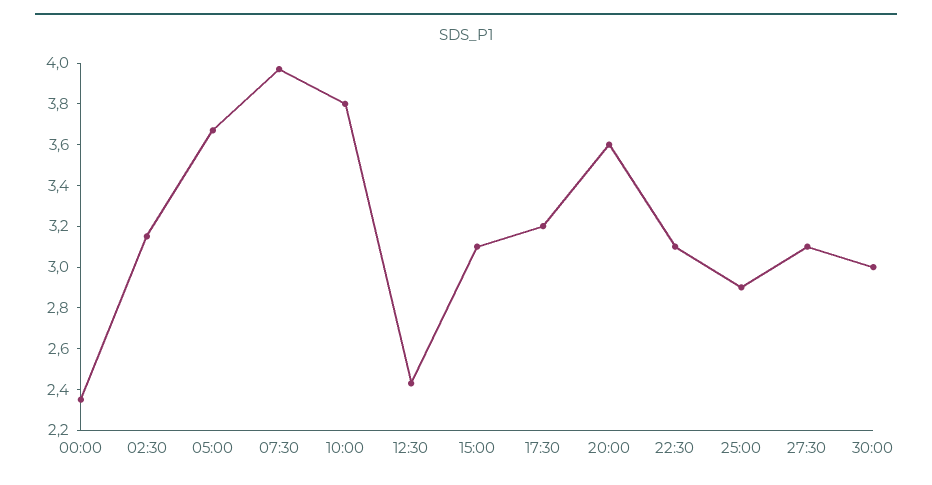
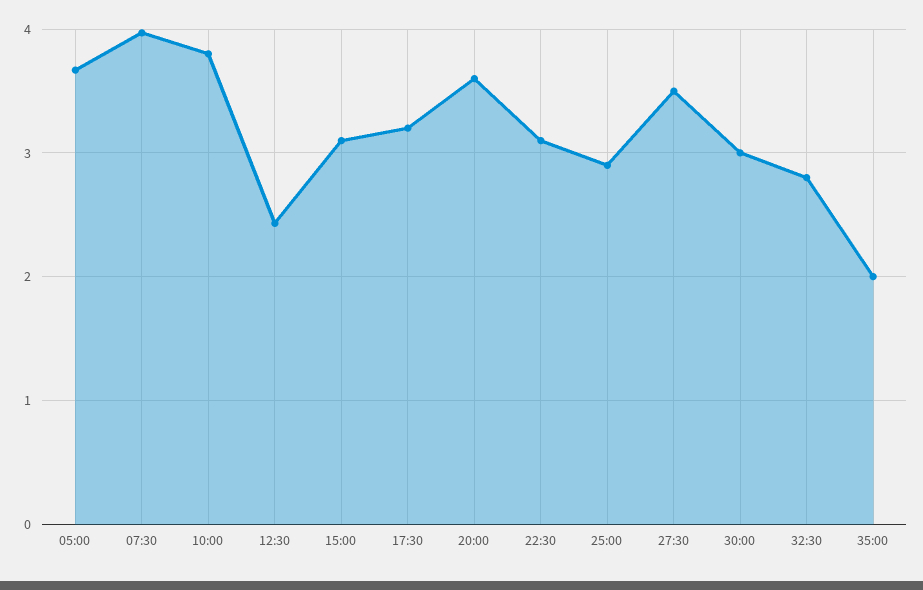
00:00: 2.35 -> none
02:30: 3.15 -> none
27:30: 3.1 -> 3.5
32:30: none -> 2.8
35:00: none -> 2

